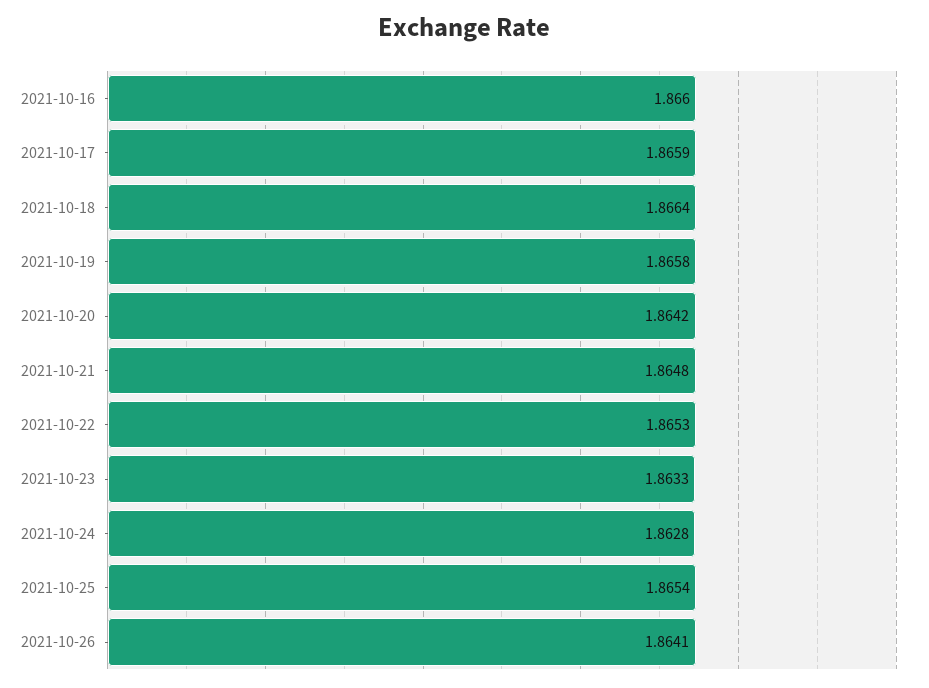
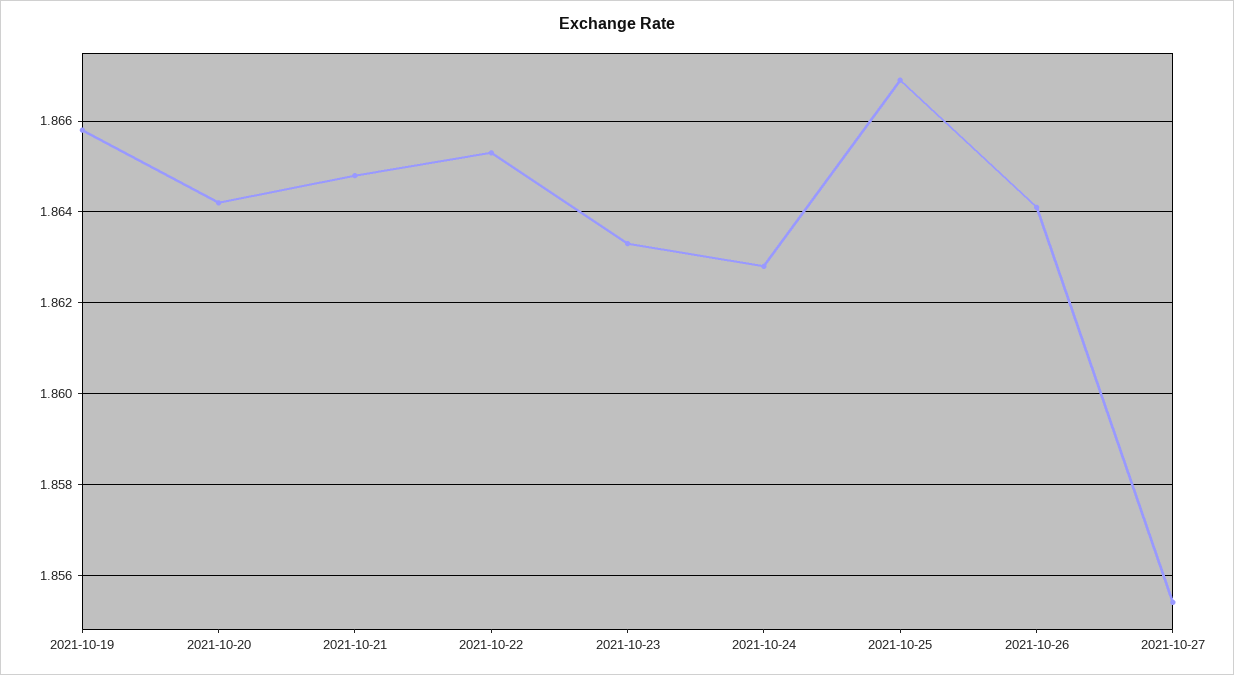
2021-10-16: 1.866 -> none
2021-10-17: 1.8659 -> none
2021-10-18: 1.8664 -> none
2021-10-25: 1.8654 -> 1.867
2021-10-27: none -> 1.8555

